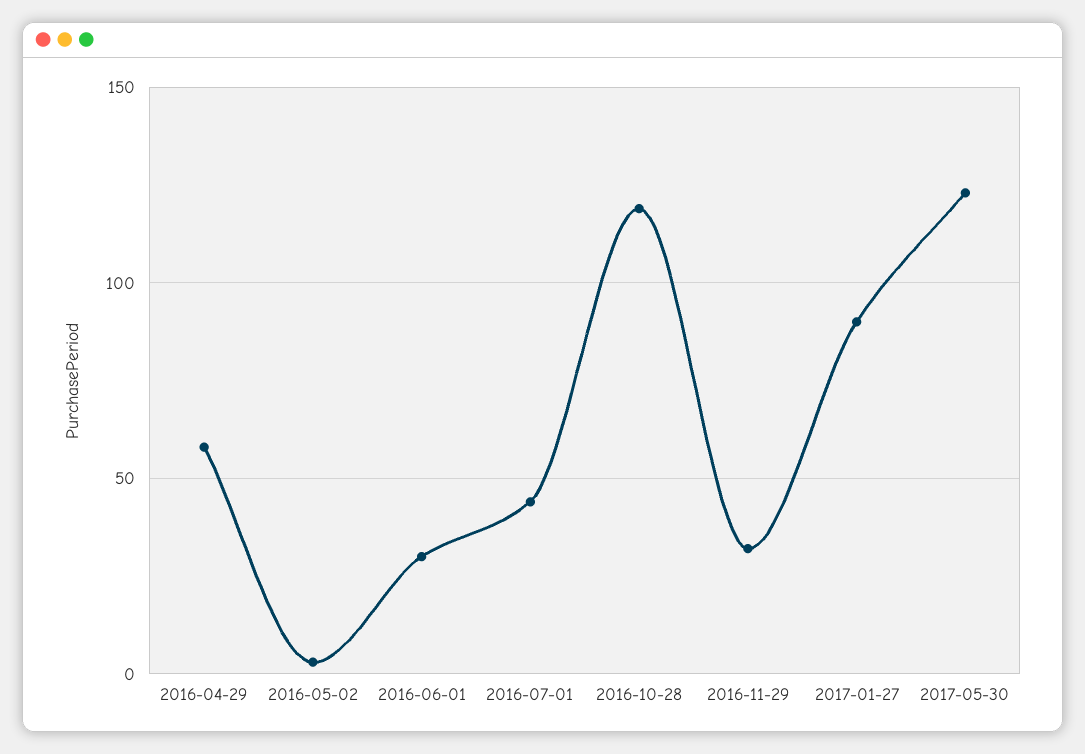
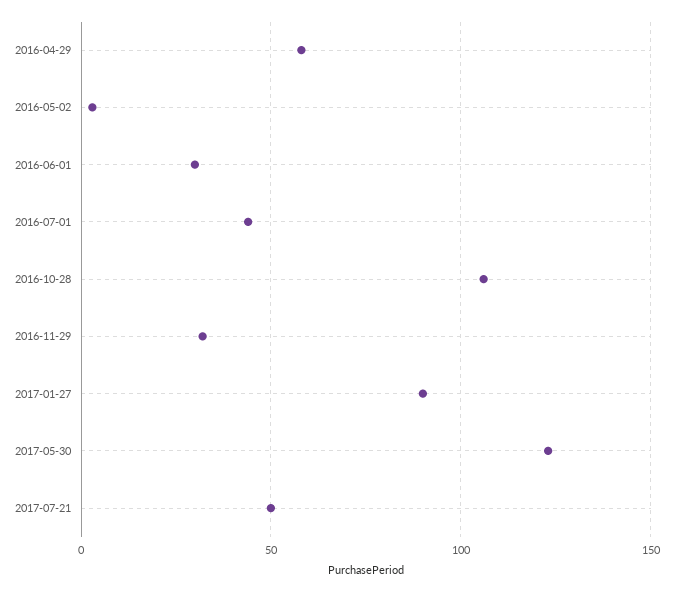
2016-10-28: 120 -> 105
2017-07-21: none -> 50

